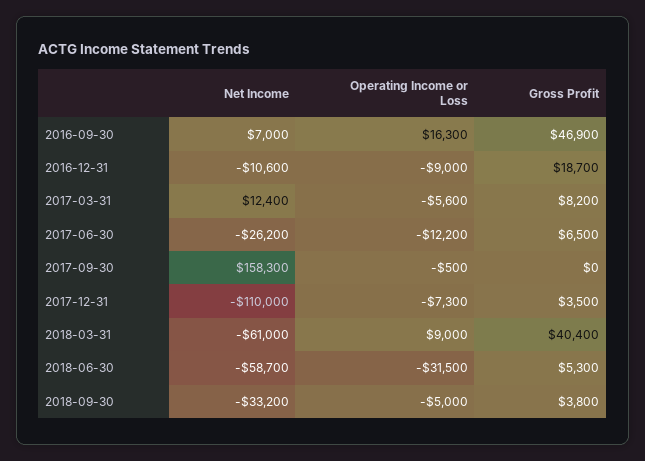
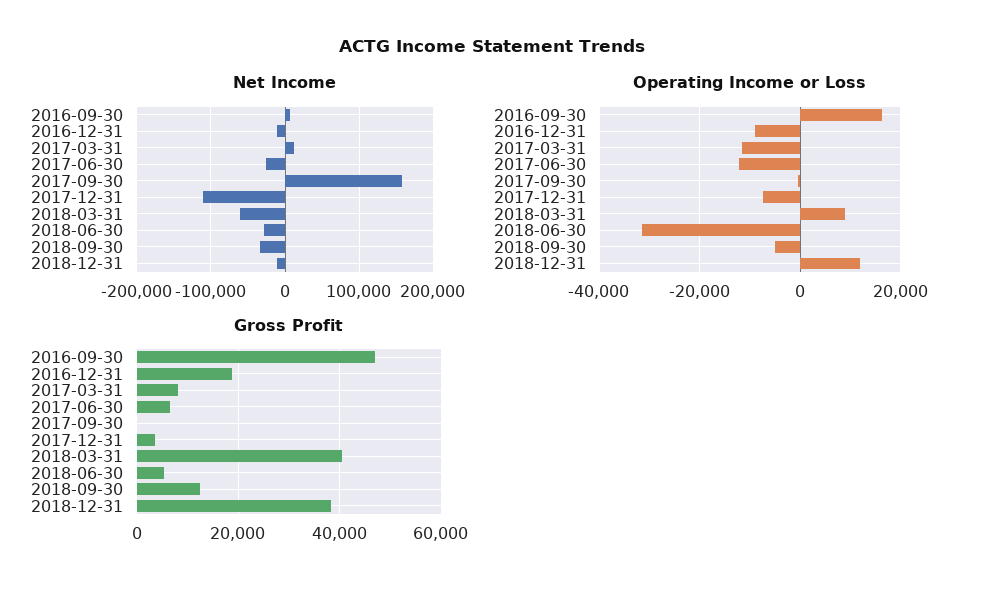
Operating Income or Loss, 2017-03-31: -5600 -> -12000
Net Income, 2018-06-30: -58700 -> -30000
Gross Profit, 2018-09-30: 3800 -> 12000
Net Income, 2018-12-31: none -> -10000
Operating Income or Loss, 2018-12-31: none -> 12000
Gross Profit, 2018-12-31: none -> 38000

